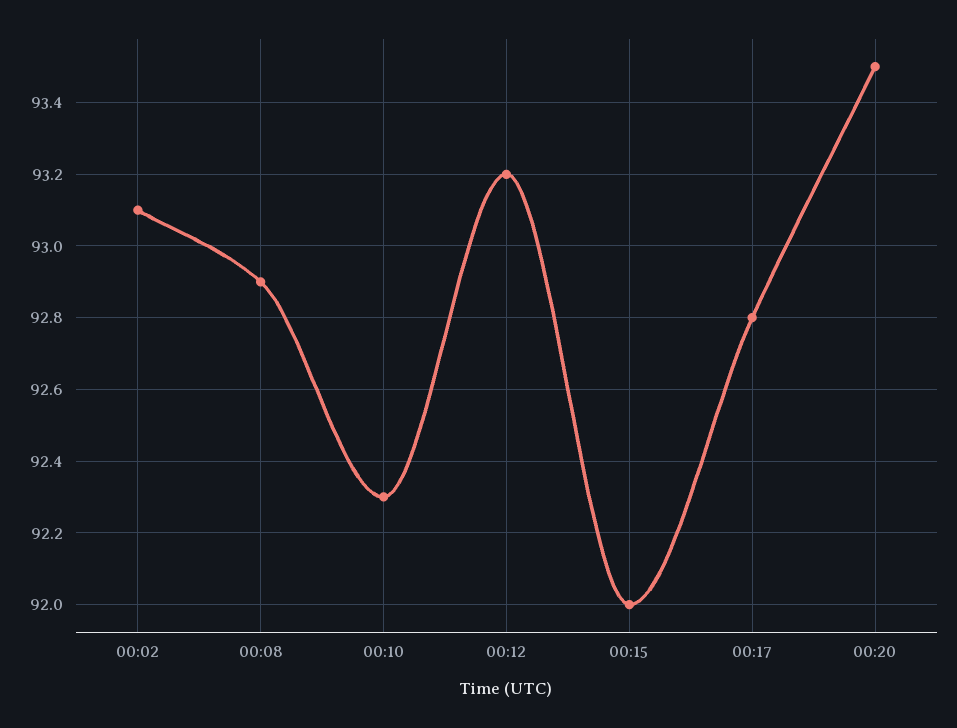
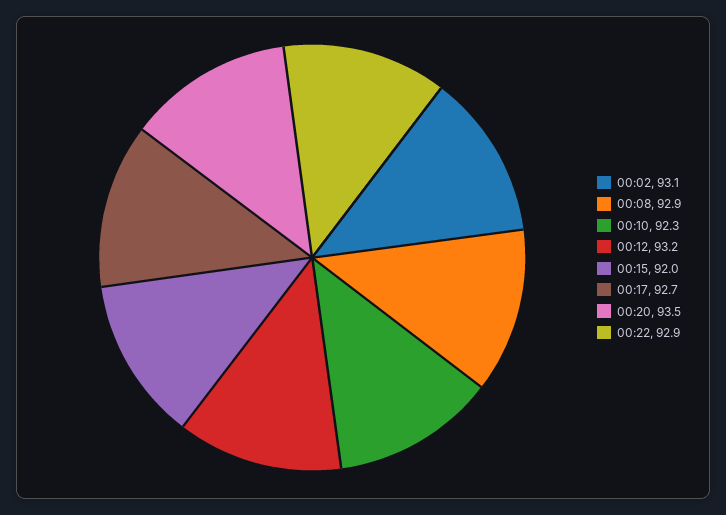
00:17: 92.8 -> 92.7
00:22: none -> 92.9

